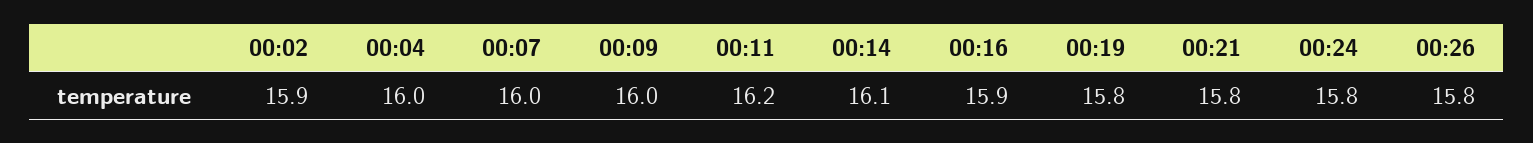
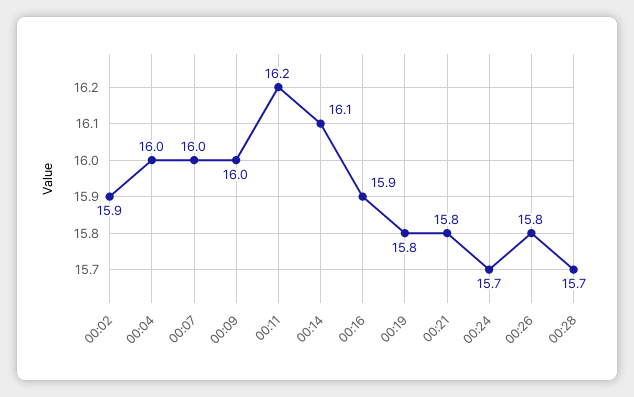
00:24: 15.8 -> 15.7
00:28: none -> 15.7

